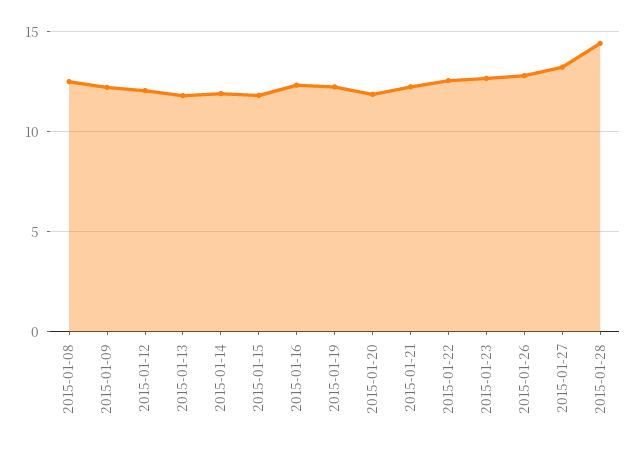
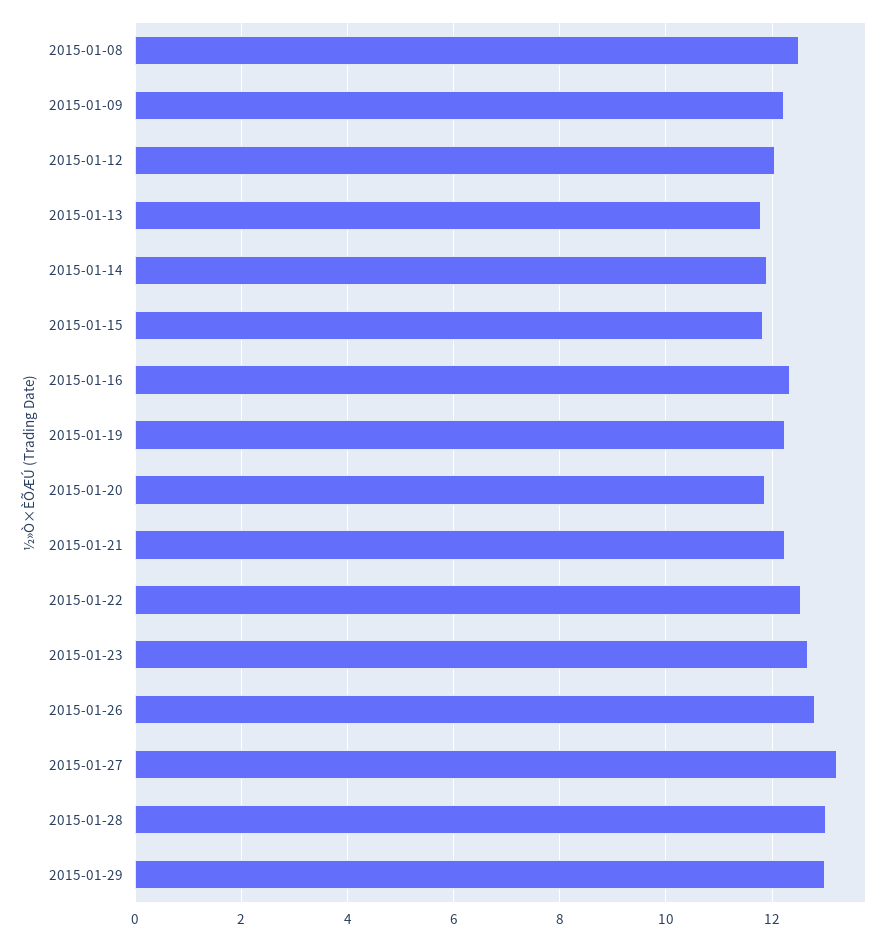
2015-01-28: 14.5 -> 13
2015-01-29: none -> 13

